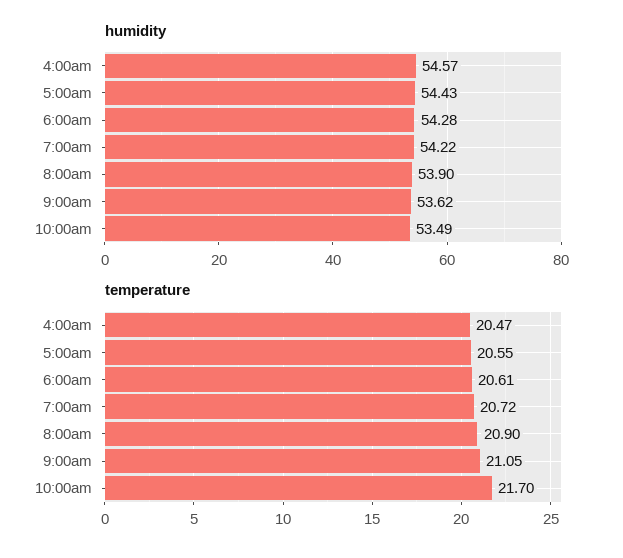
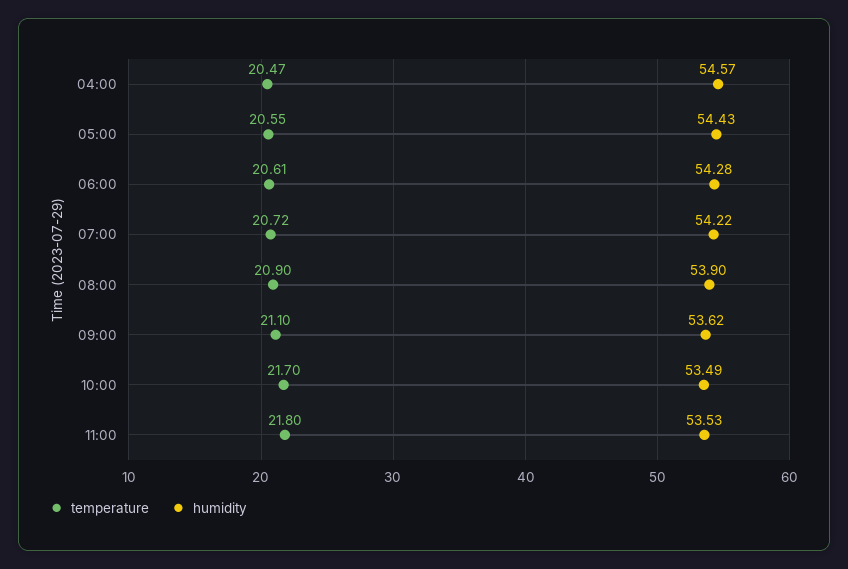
temperature, 9:00am: 21.05 -> 21.1
temperature, 11:00: none -> 21.8
humidity, 11:00: none -> 53.53

